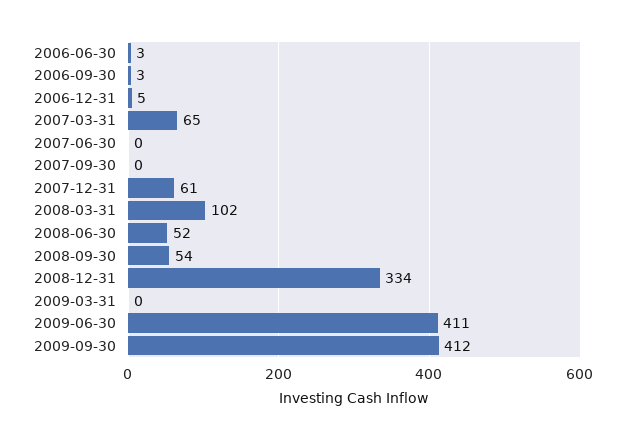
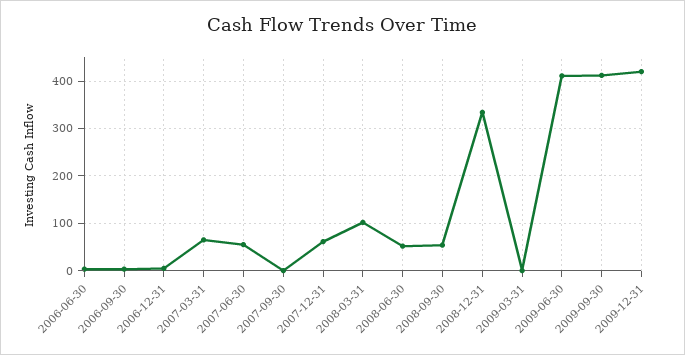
2007-06-30: 0 -> 60
2009-12-31: none -> 420

